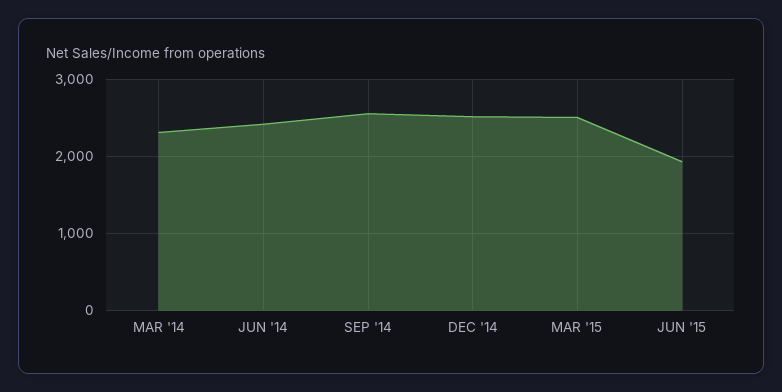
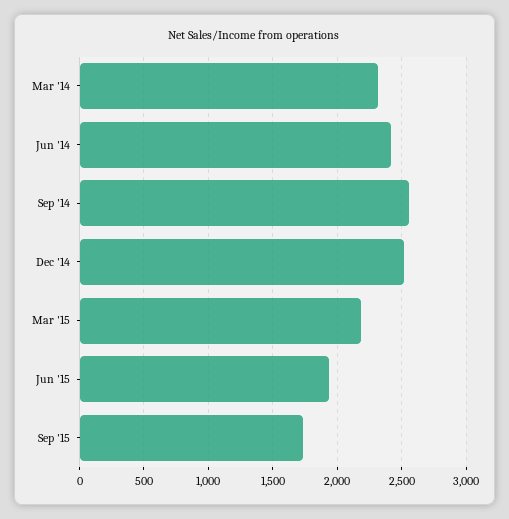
MAR '15: 2500 -> 2200
Sep '15: none -> 1750

